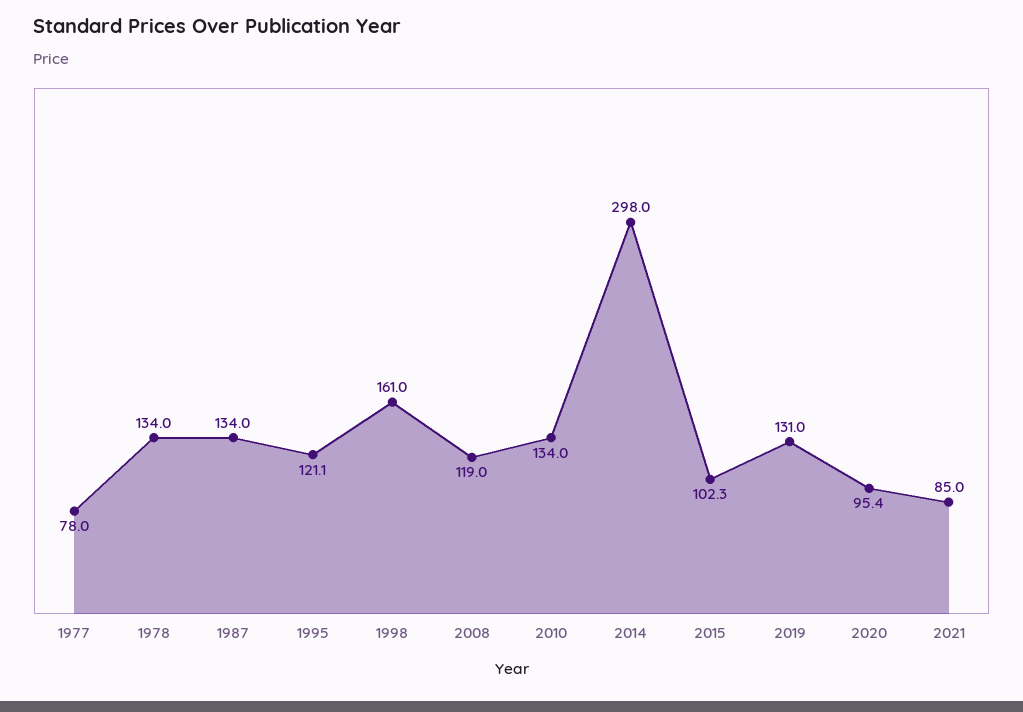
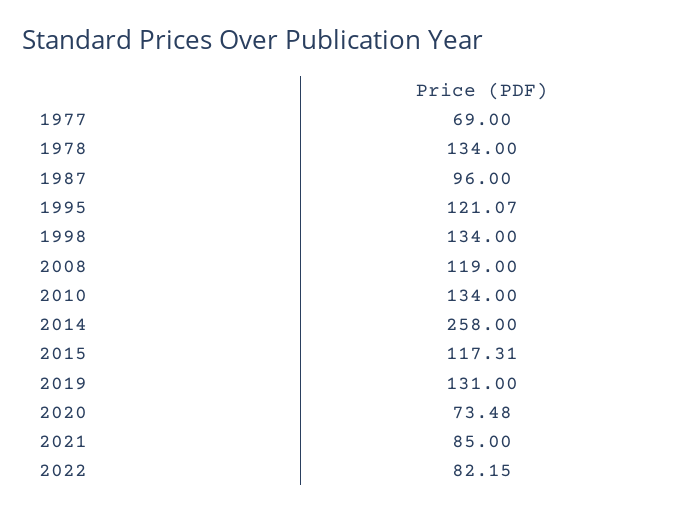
1977: 78 -> 69
1987: 134 -> 96
1998: 161 -> 134
2014: 298 -> 258
2015: 102.3 -> 117.31
2020: 95.4 -> 73.48
2022: none -> 82.15

